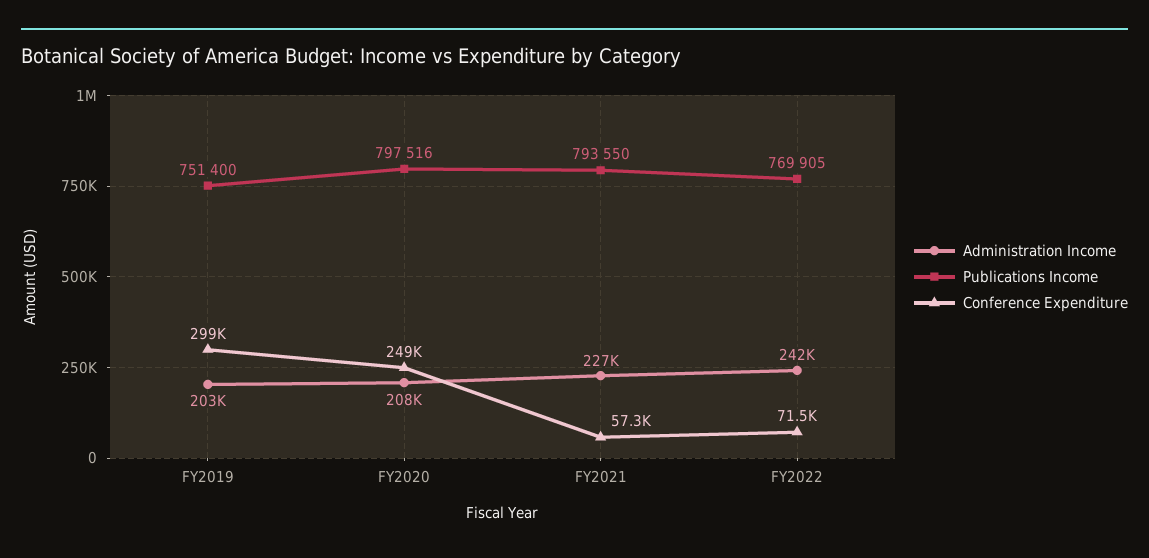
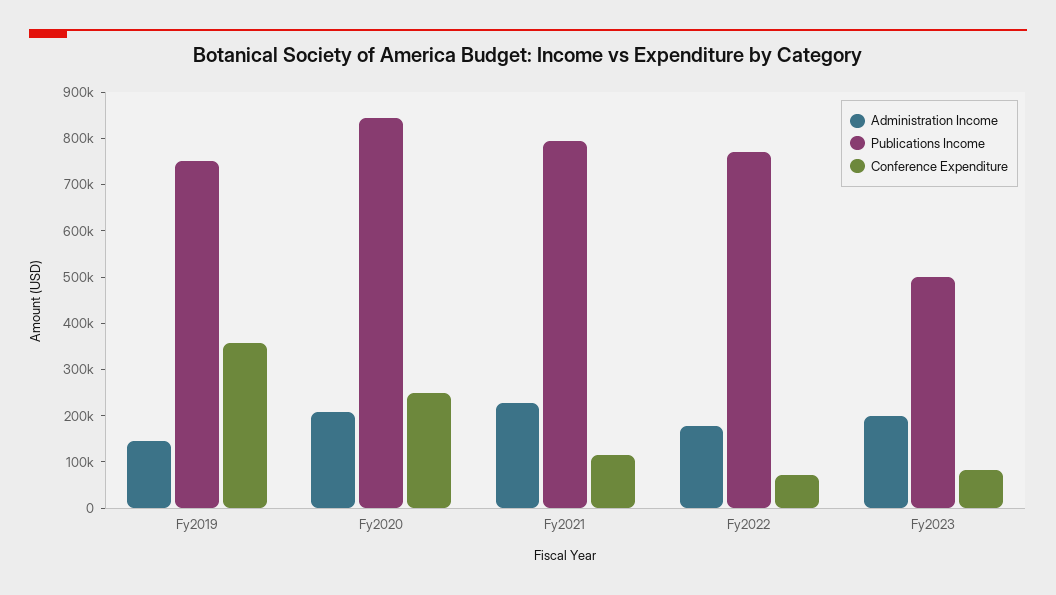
Administration Income, FY2019: 203000 -> 140000
Conference Expenditure, FY2019: 299000 -> 360000
Publications Income, FY2020: 797516 -> 840000
Conference Expenditure, FY2021: 57300 -> 120000
Administration Income, FY2022: 242000 -> 180000
Administration Income, Fy2023: none -> 200000
Publications Income, Fy2023: none -> 500000
Conference Expenditure, Fy2023: none -> 80000

